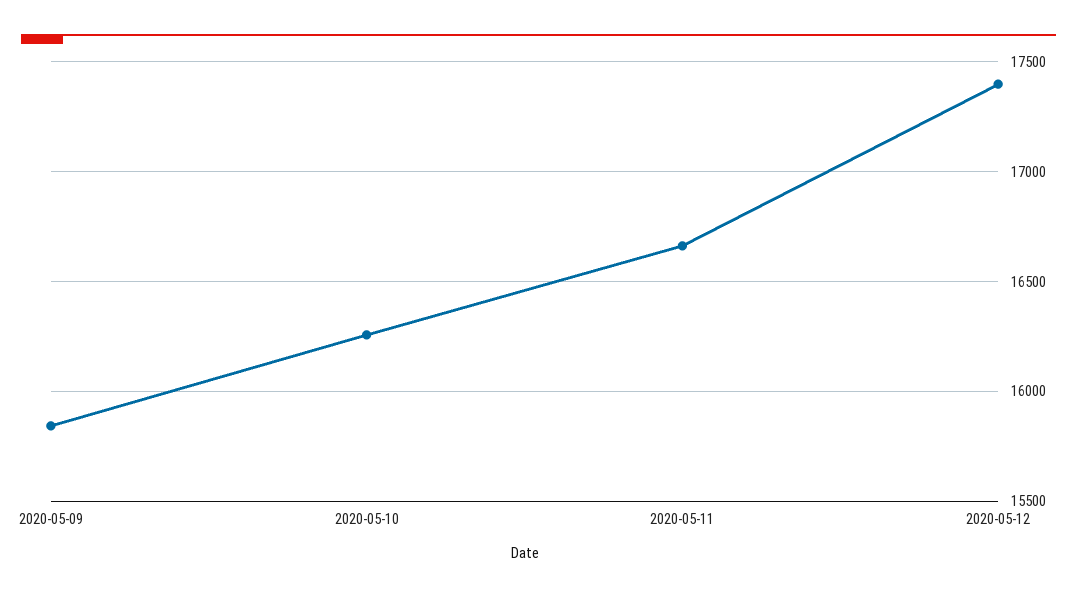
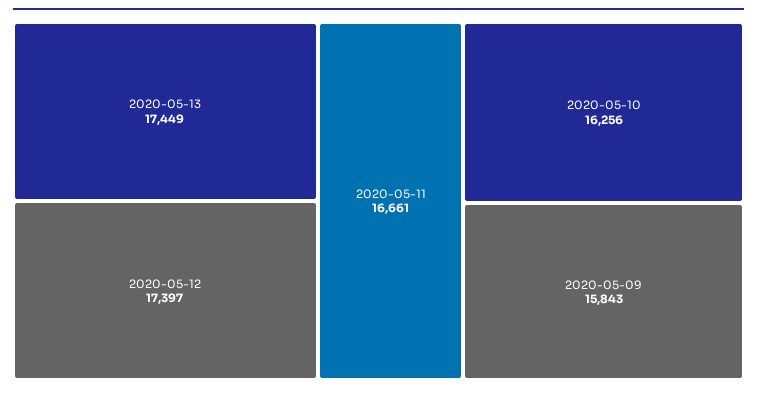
2020-05-13: none -> 17449

